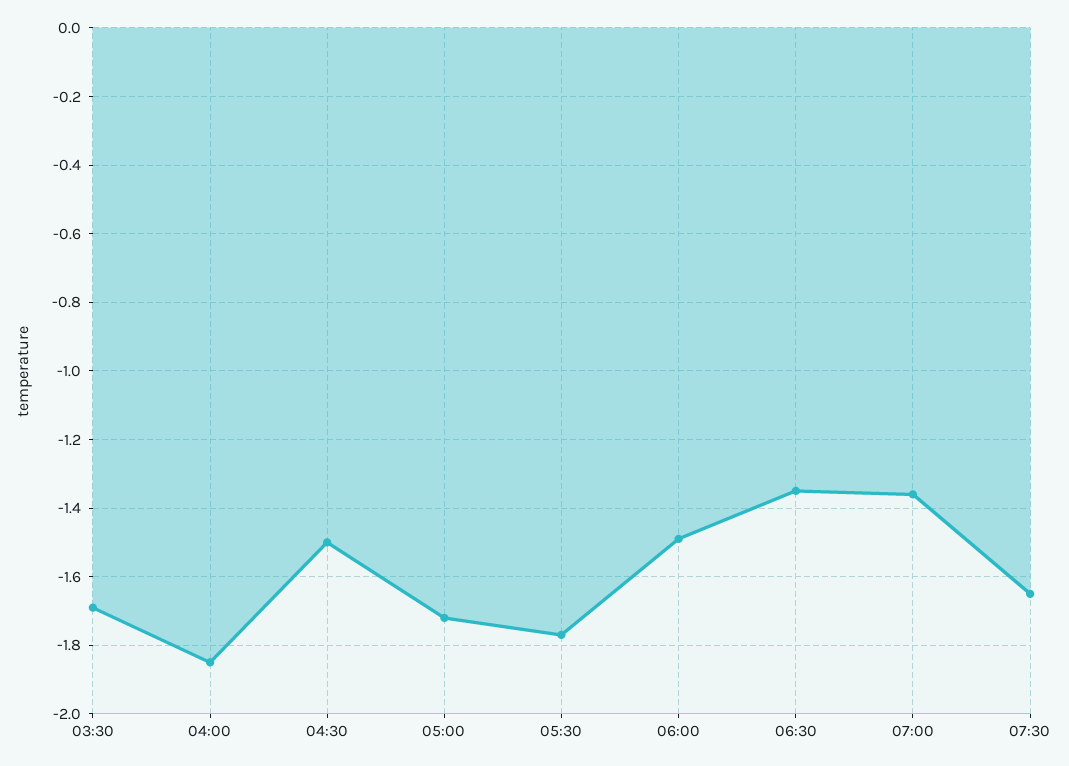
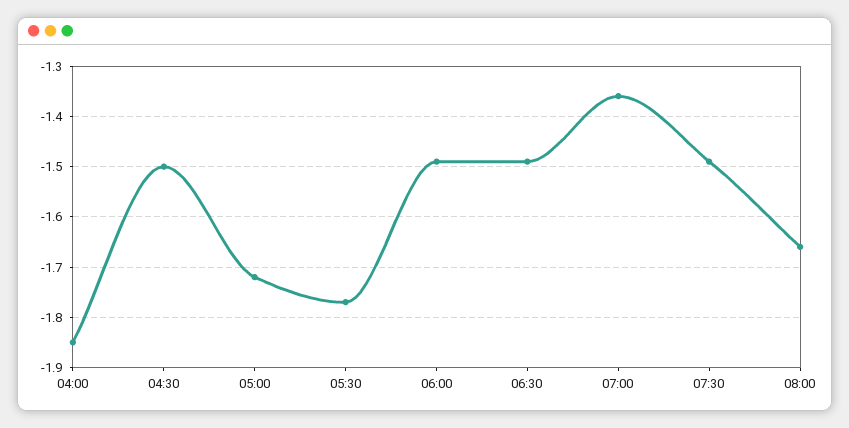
03:30: -1.7 -> none
06:30: -1.35 -> -1.5
07:30: -1.65 -> -1.5
08:00: none -> -1.65

